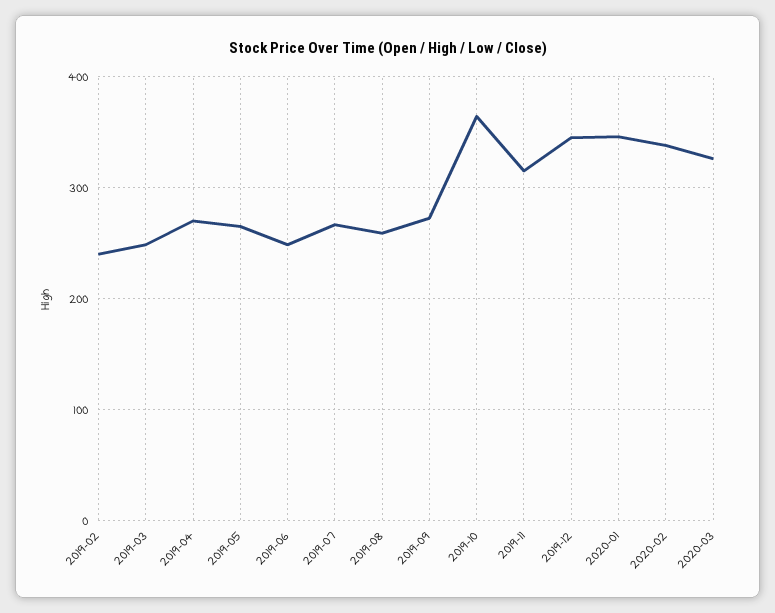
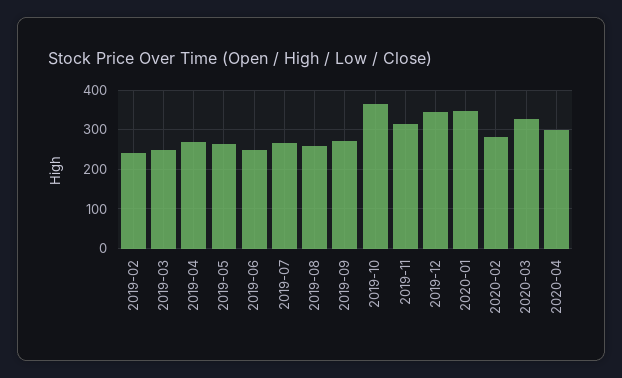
2020-02: 340 -> 280
2020-04: none -> 300

